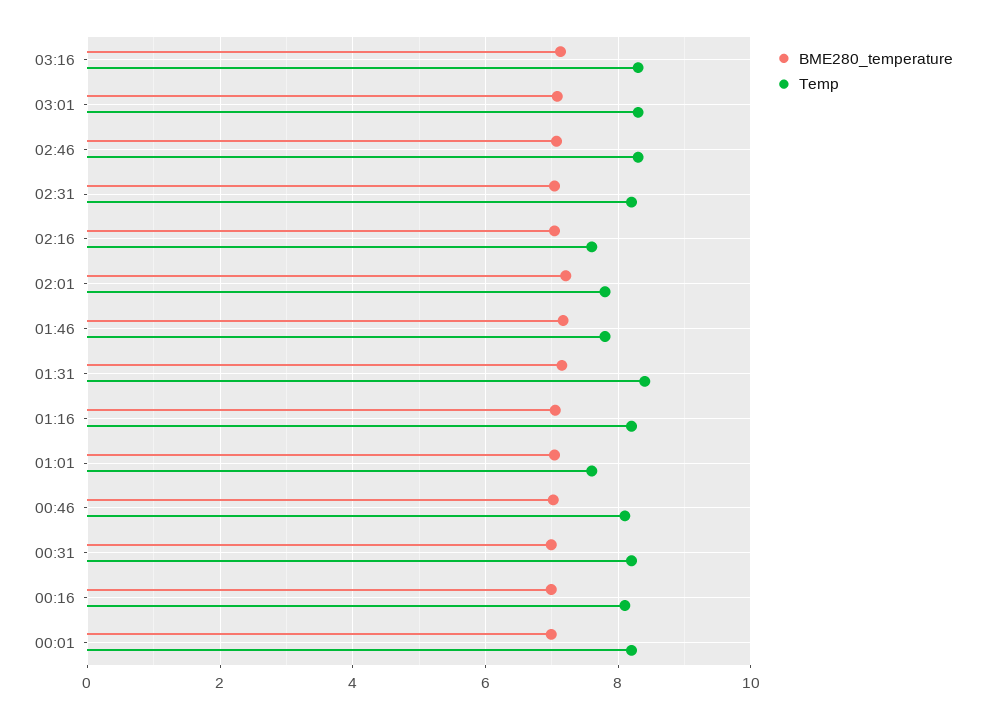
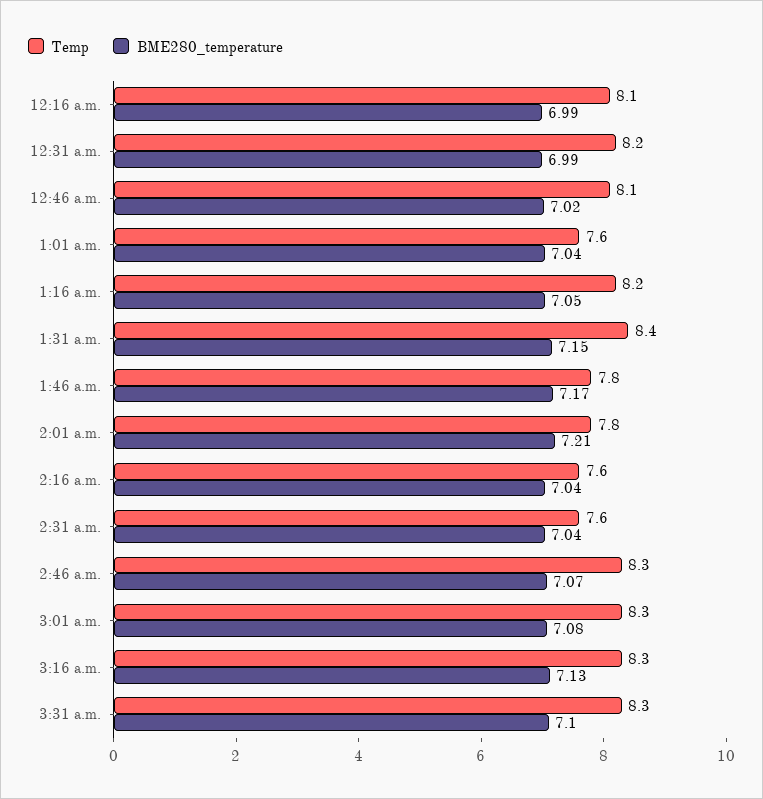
Temp, 02:31: 8.2 -> 7.6
BME280_temperature, 00:01: 7 -> none
Temp, 00:01: 8.2 -> none
Temp, 3:31 a.m.: none -> 8.3
BME280_temperature, 3:31 a.m.: none -> 7.1

